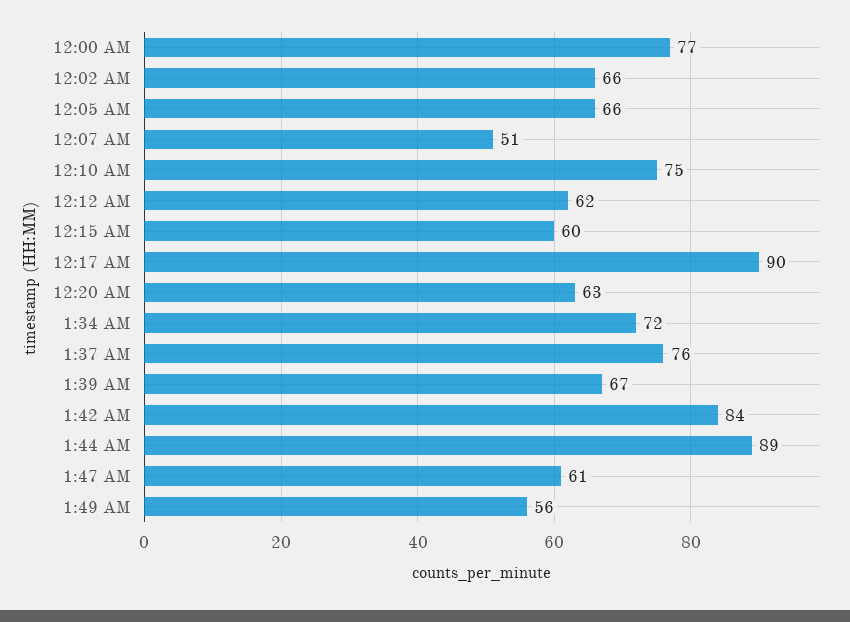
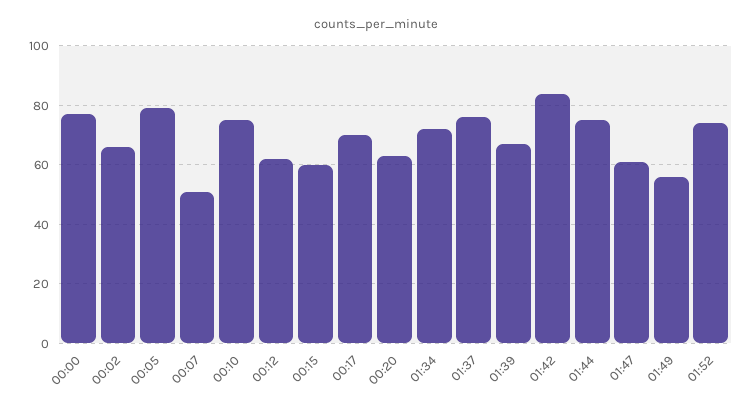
12:05 AM: 66 -> 80
12:17 AM: 90 -> 70
1:44 AM: 89 -> 75
01:52: none -> 75

